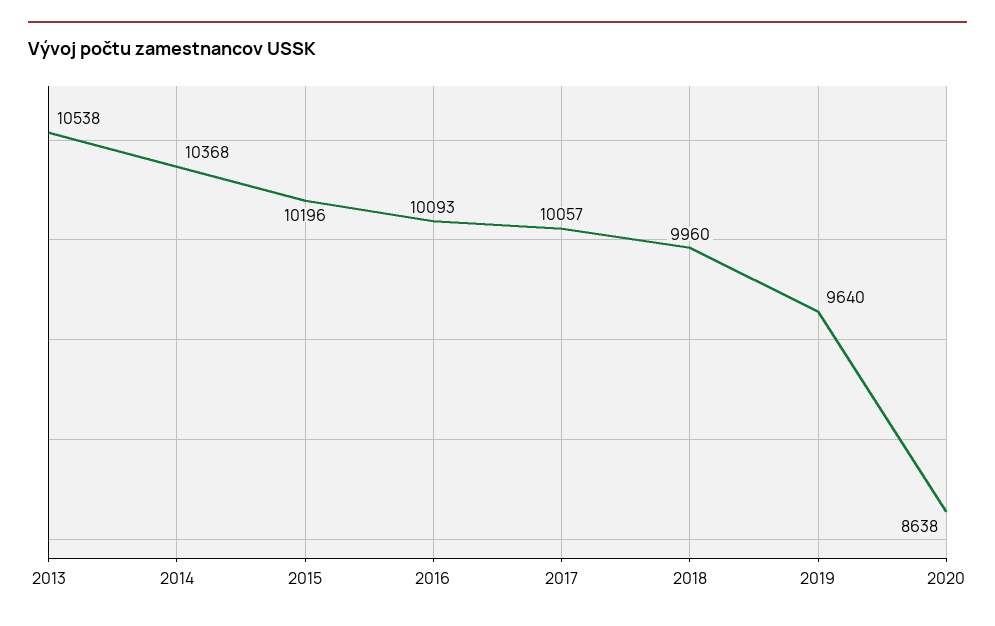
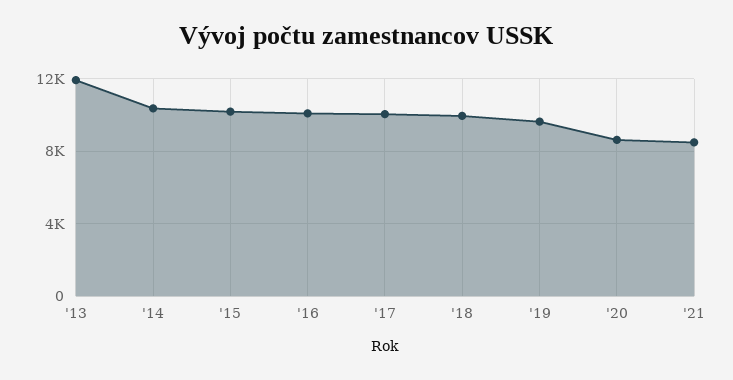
2013: 10538 -> 12000
'21: none -> 8500

